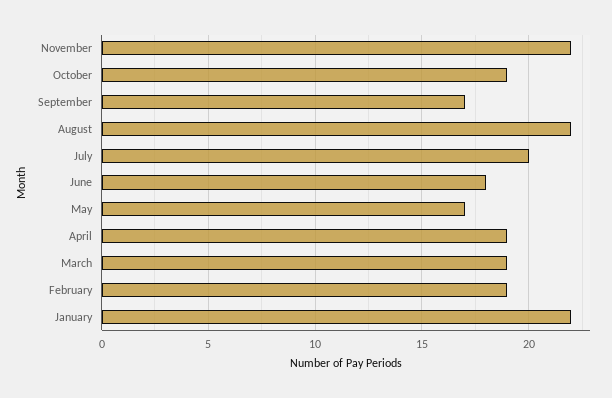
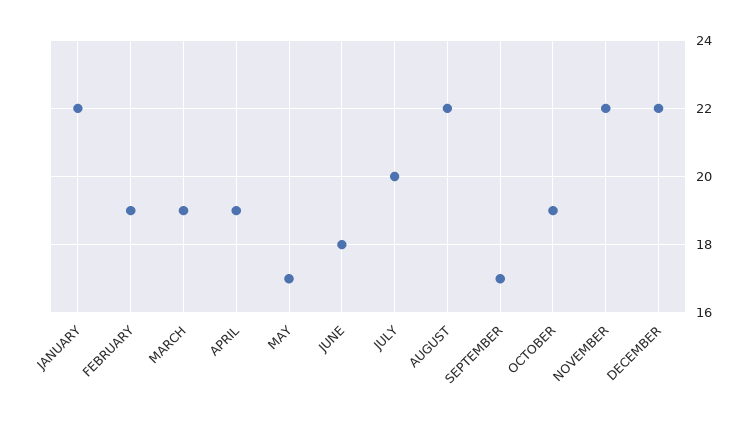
DECEMBER: none -> 22

